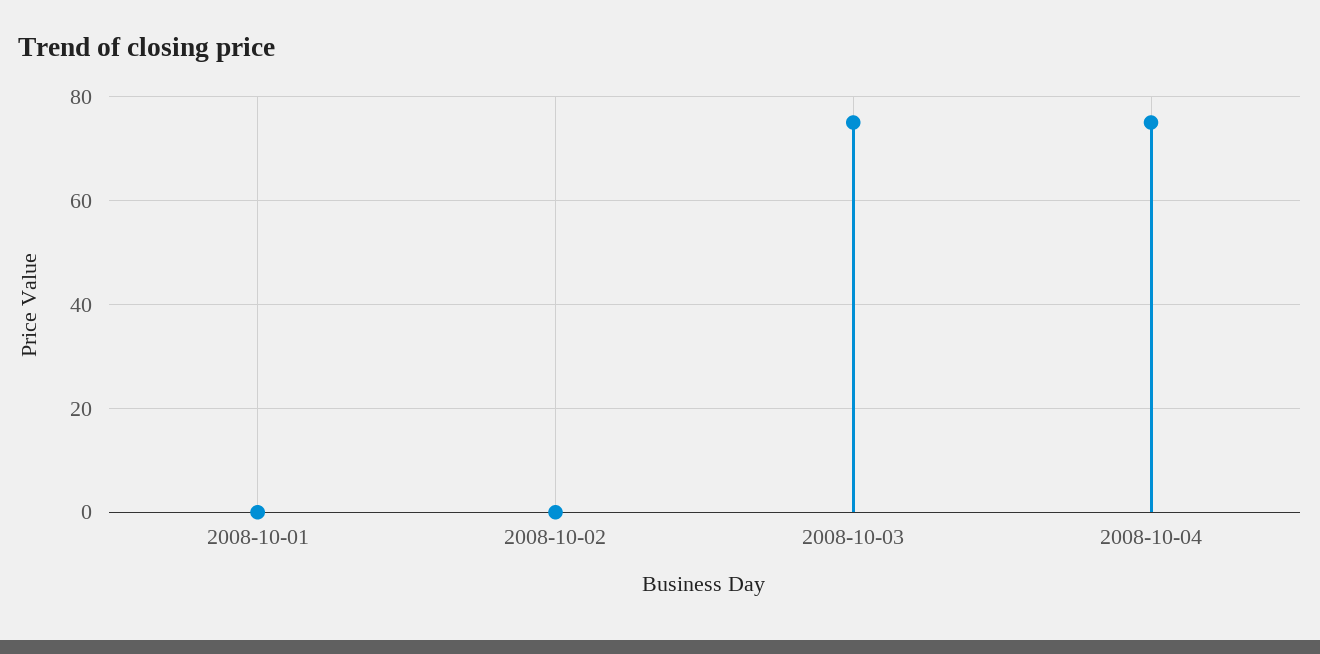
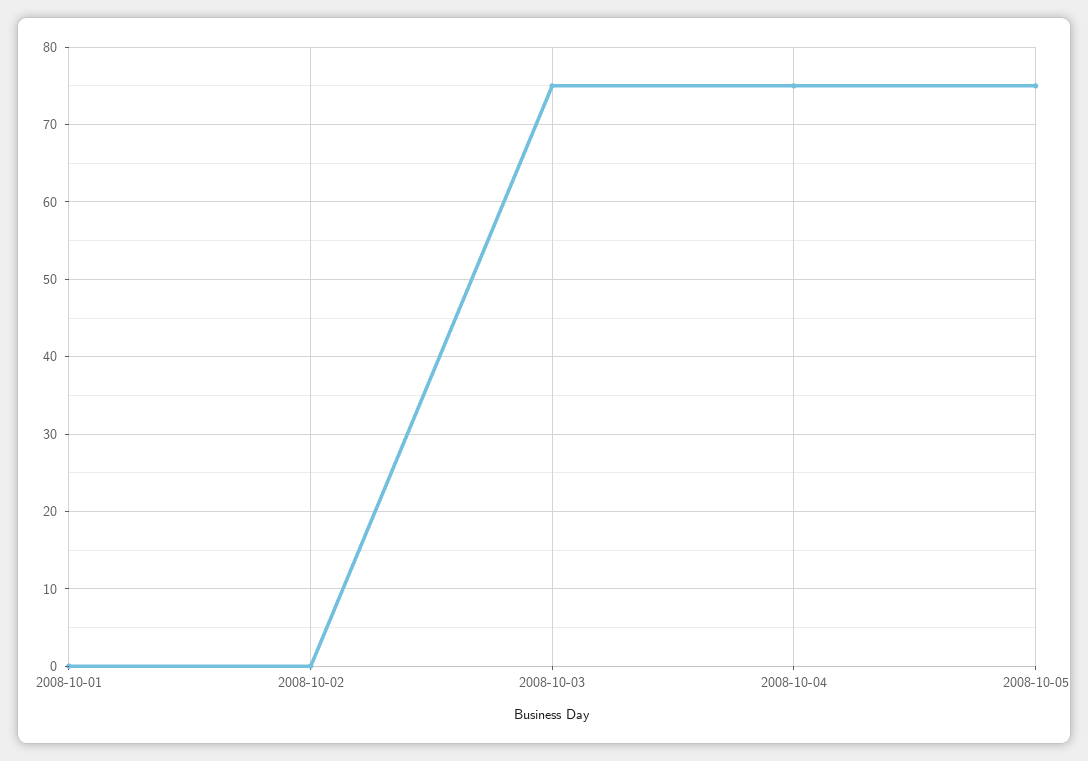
2008-10-05: none -> 75

